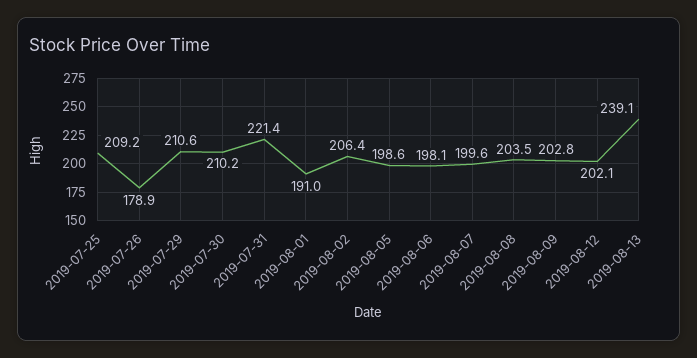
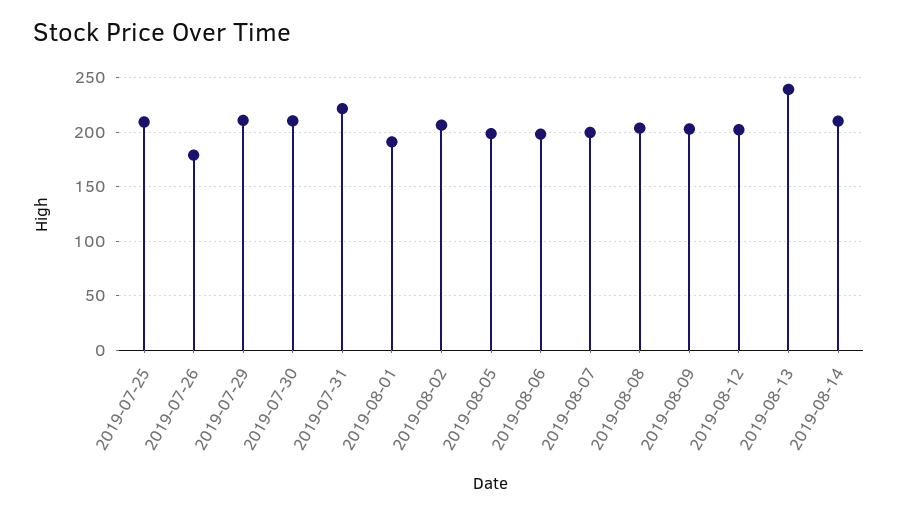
2019-08-14: none -> 210

